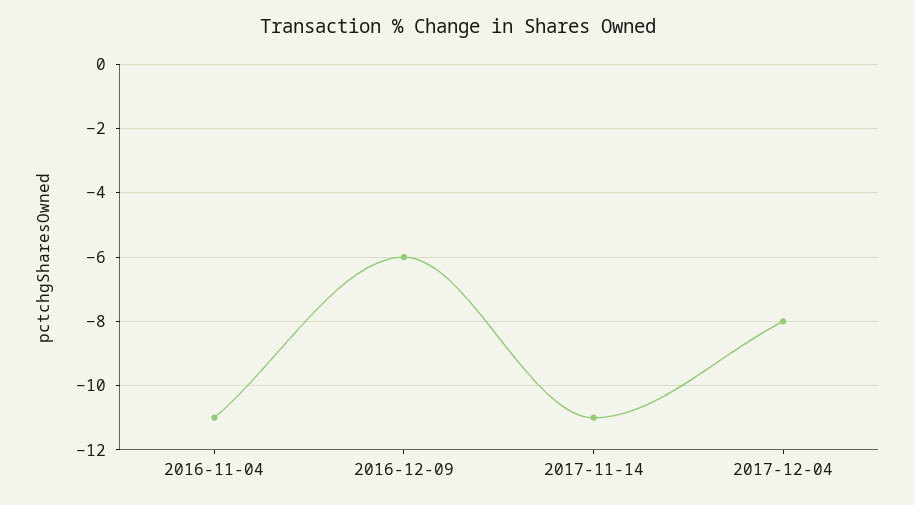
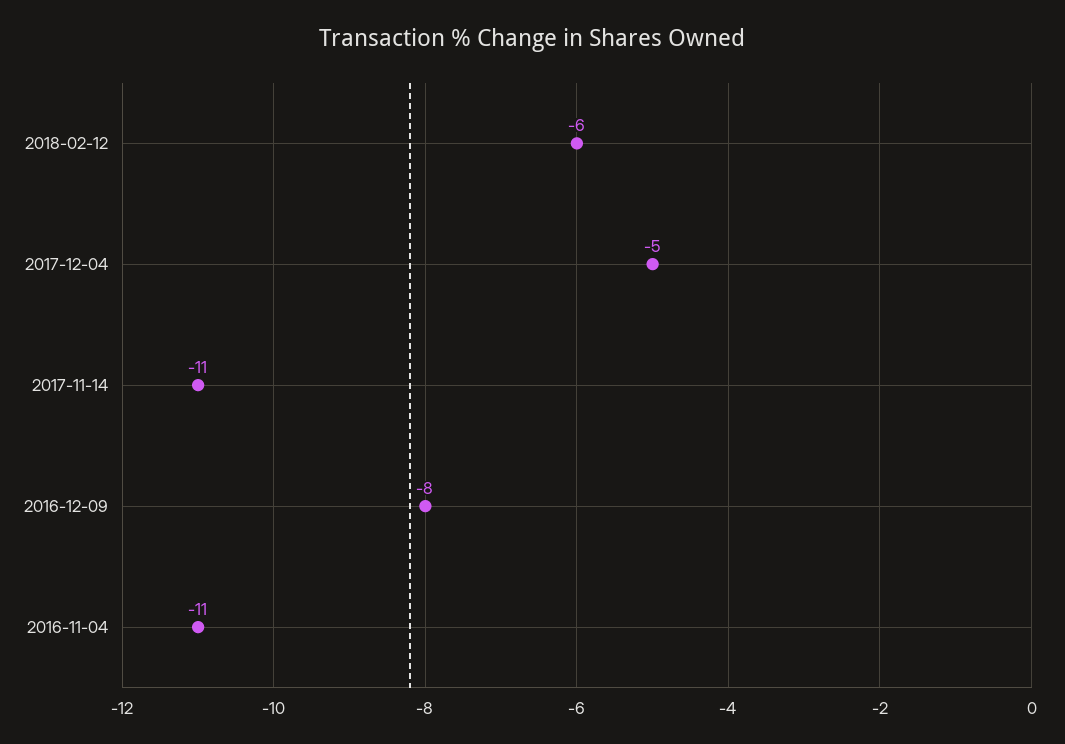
2016-12-09: -6 -> -8
2017-12-04: -8 -> -5
2018-02-12: none -> -6

